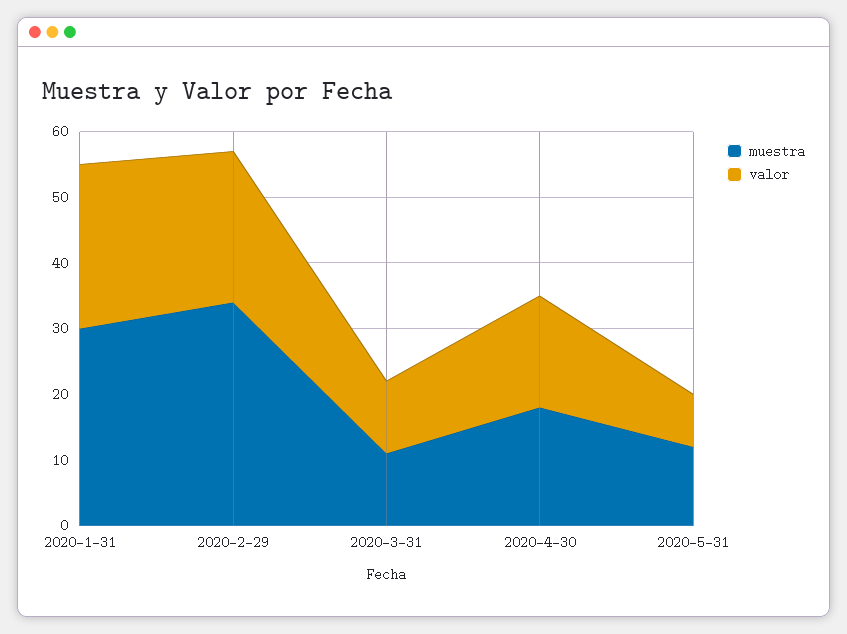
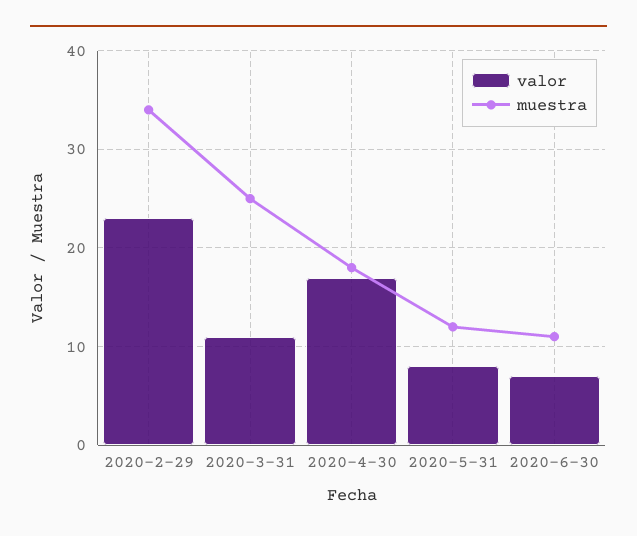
muestra, 2020-1-31: 30 -> none
valor, 2020-1-31: 25 -> none
muestra, 2020-3-31: 10 -> 25
valor, 2020-6-30: none -> 7
muestra, 2020-6-30: none -> 11

